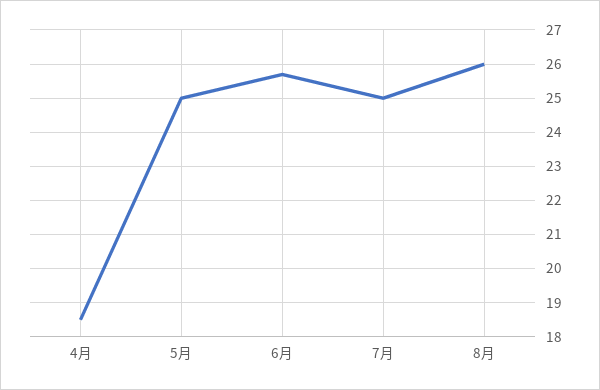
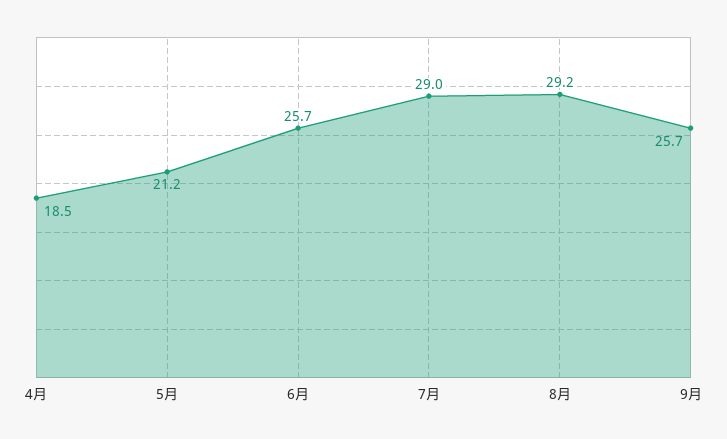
5月: 25 -> 21.2
7月: 25 -> 29
8月: 26 -> 29.2
9月: none -> 25.7

